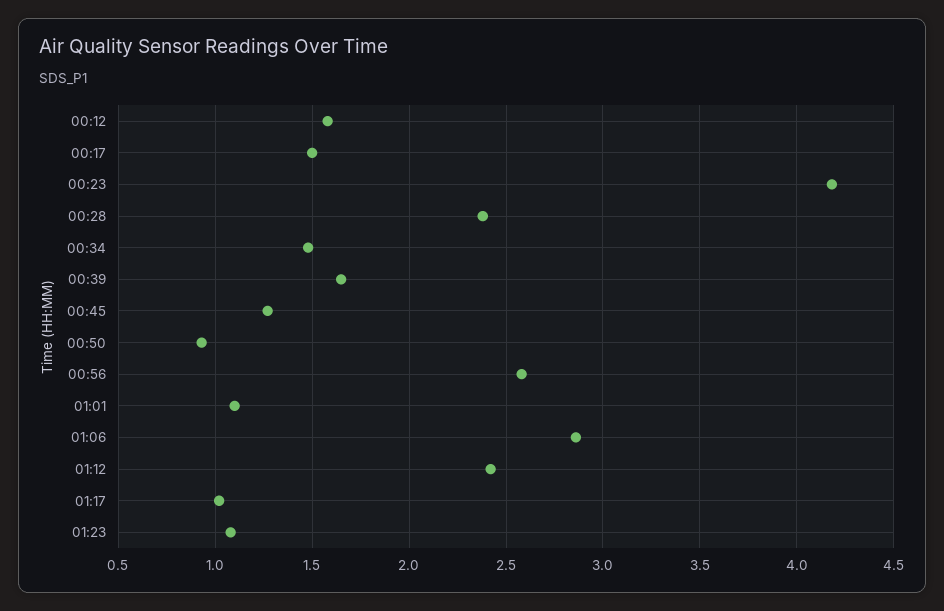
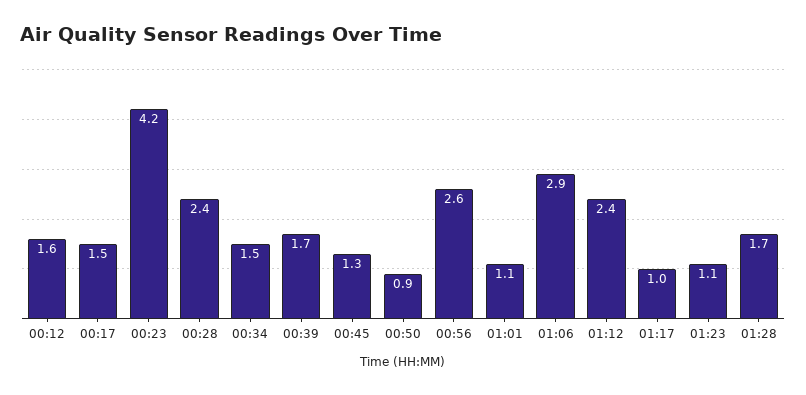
01:28: none -> 1.7

